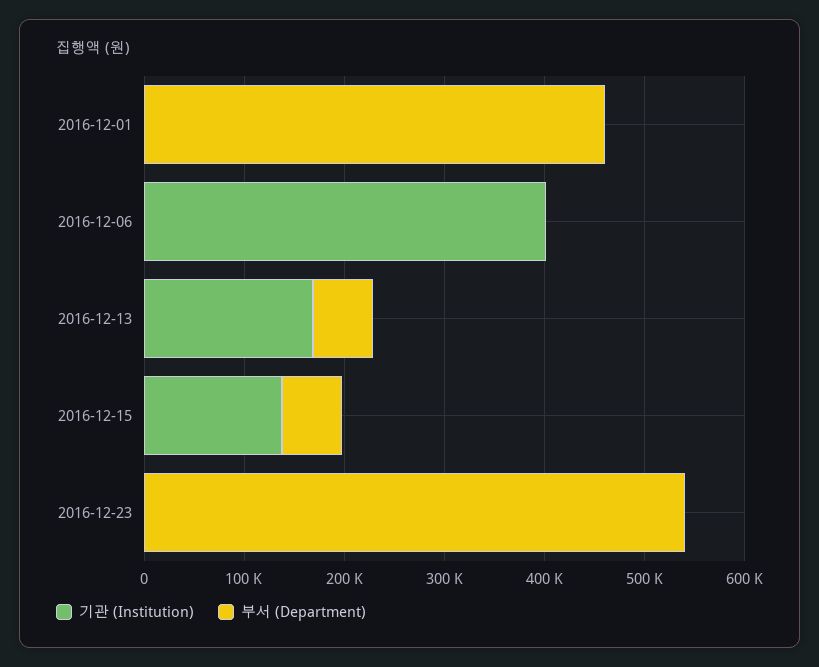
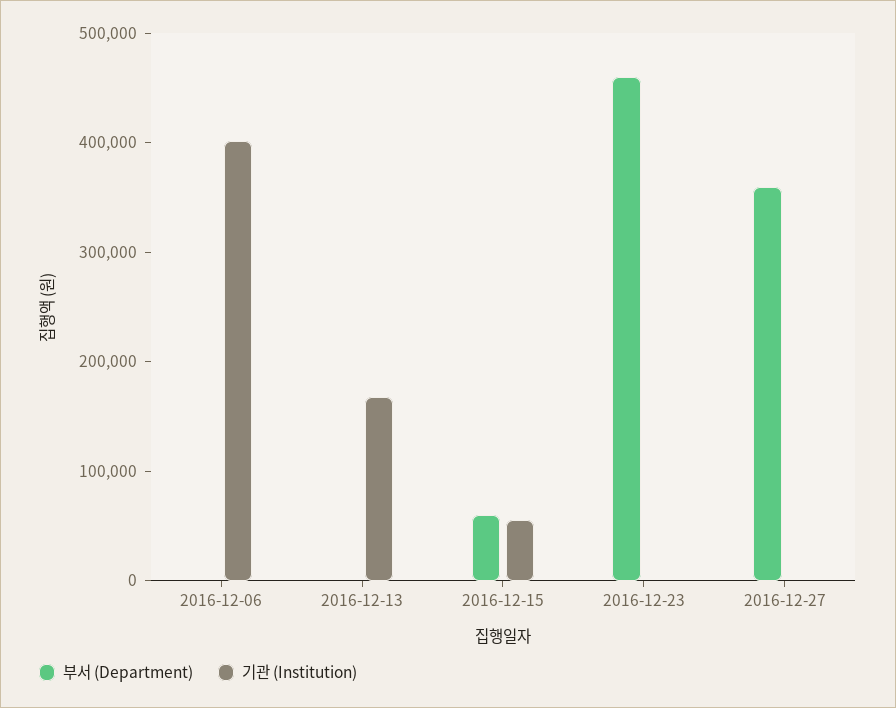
기관 (Institution), 2016-12-01: 0 -> none
부서 (Department), 2016-12-01: 460000 -> none
부서 (Department), 2016-12-13: 60000 -> 0
기관 (Institution), 2016-12-15: 140000 -> 60000
부서 (Department), 2016-12-23: 540000 -> 460000
부서 (Department), 2016-12-27: none -> 360000
기관 (Institution), 2016-12-27: none -> 0

